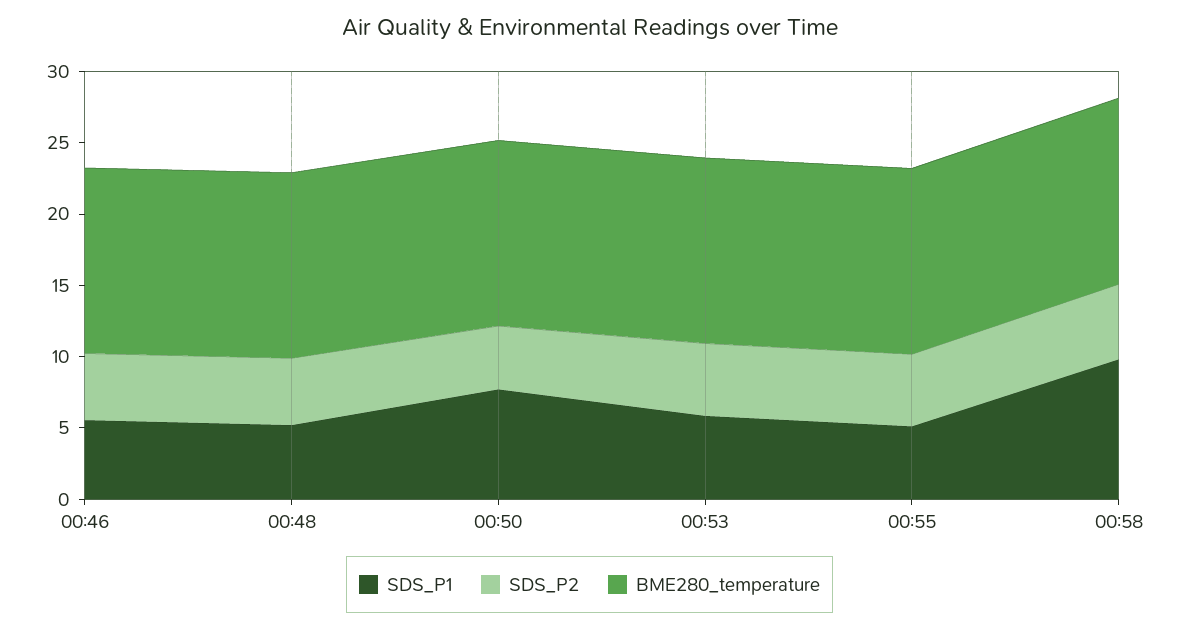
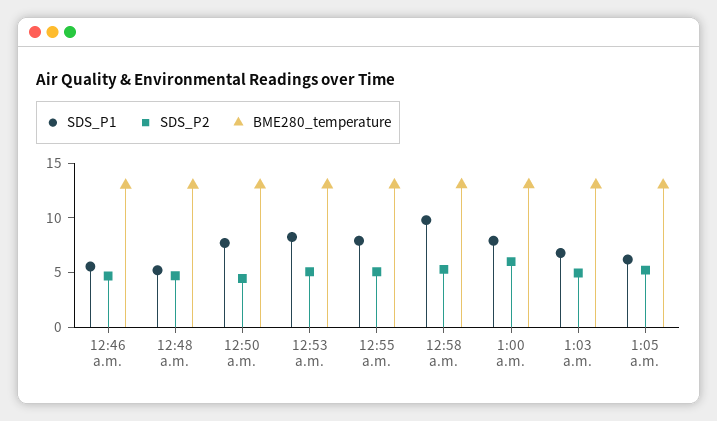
SDS_P1, 00:53: 6 -> 8
SDS_P1, 00:55: 5 -> 8
SDS_P1, 1:00 a.m.: none -> 8
SDS_P2, 1:00 a.m.: none -> 6
BME280_temperature, 1:00 a.m.: none -> 13
SDS_P1, 1:03 a.m.: none -> 7
SDS_P2, 1:03 a.m.: none -> 5
BME280_temperature, 1:03 a.m.: none -> 13
SDS_P1, 1:05 a.m.: none -> 6
SDS_P2, 1:05 a.m.: none -> 5
BME280_temperature, 1:05 a.m.: none -> 13

